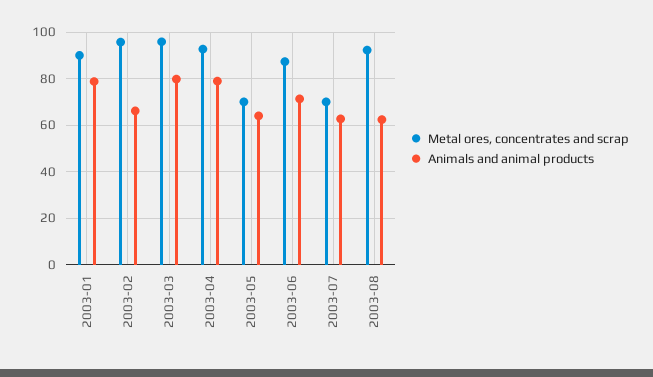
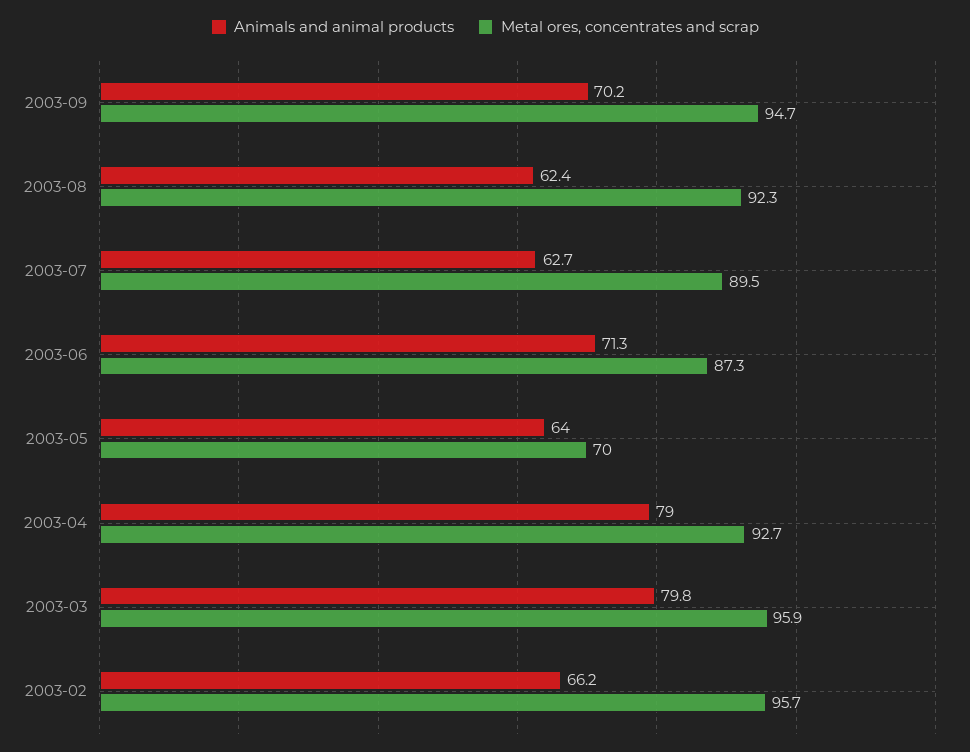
Metal ores, concentrates and scrap, 2003-01: 90 -> none
Animals and animal products, 2003-01: 80 -> none
Metal ores, concentrates and scrap, 2003-07: 70 -> 89.5
Animals and animal products, 2003-09: none -> 70.2
Metal ores, concentrates and scrap, 2003-09: none -> 94.7

